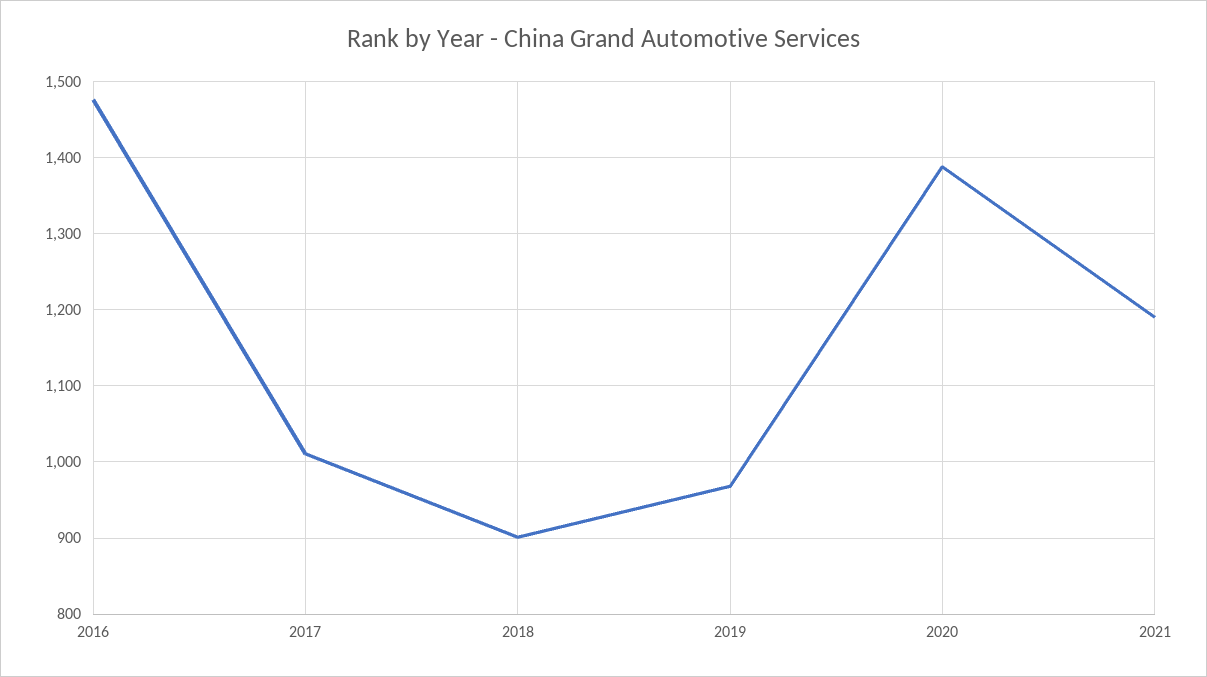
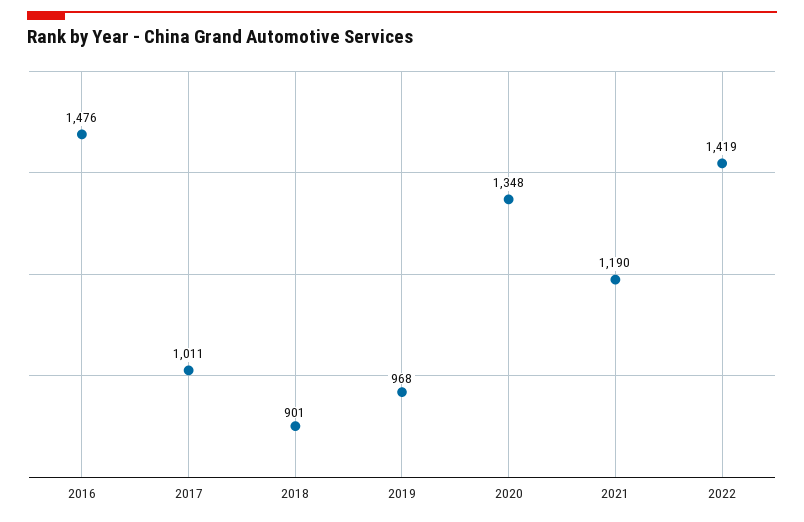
2020: 1390 -> 1348
2022: none -> 1419

